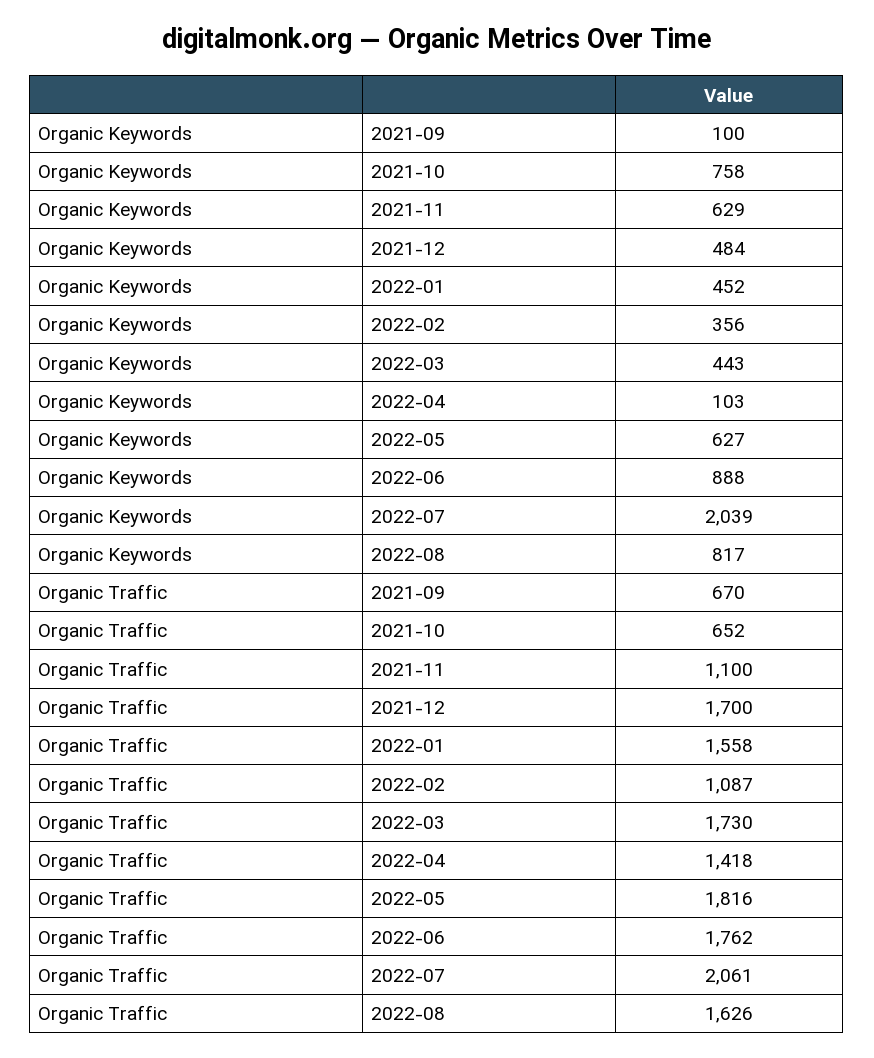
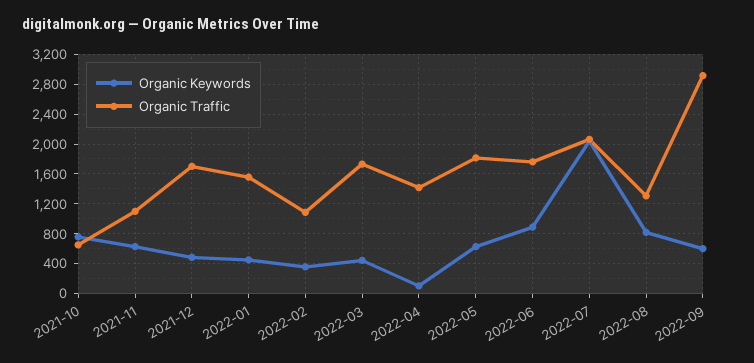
Organic Keywords, 2021-09: 100 -> none
Organic Traffic, 2021-09: 670 -> none
Organic Traffic, 2022-08: 1626 -> 1300
Organic Keywords, 2022-09: none -> 600
Organic Traffic, 2022-09: none -> 2900

